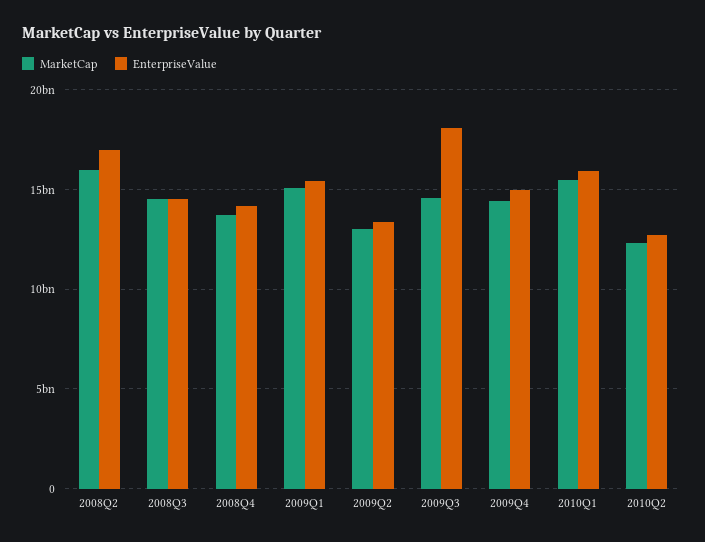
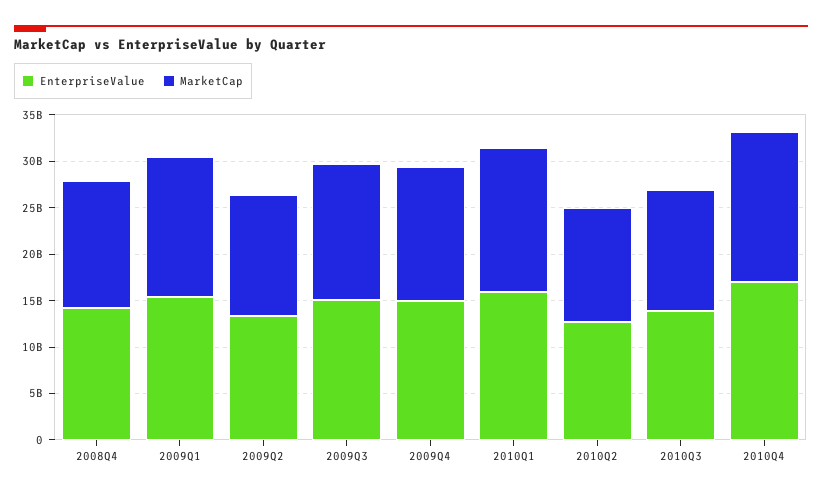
MarketCap, 2008Q2: 16000000000 -> none
EnterpriseValue, 2008Q2: 17000000000 -> none
MarketCap, 2008Q3: 14500000000 -> none
EnterpriseValue, 2008Q3: 14500000000 -> none
EnterpriseValue, 2009Q3: 18000000000 -> 15000000000
EnterpriseValue, 2010Q3: none -> 14000000000
MarketCap, 2010Q3: none -> 13000000000
EnterpriseValue, 2010Q4: none -> 17000000000
MarketCap, 2010Q4: none -> 16000000000

